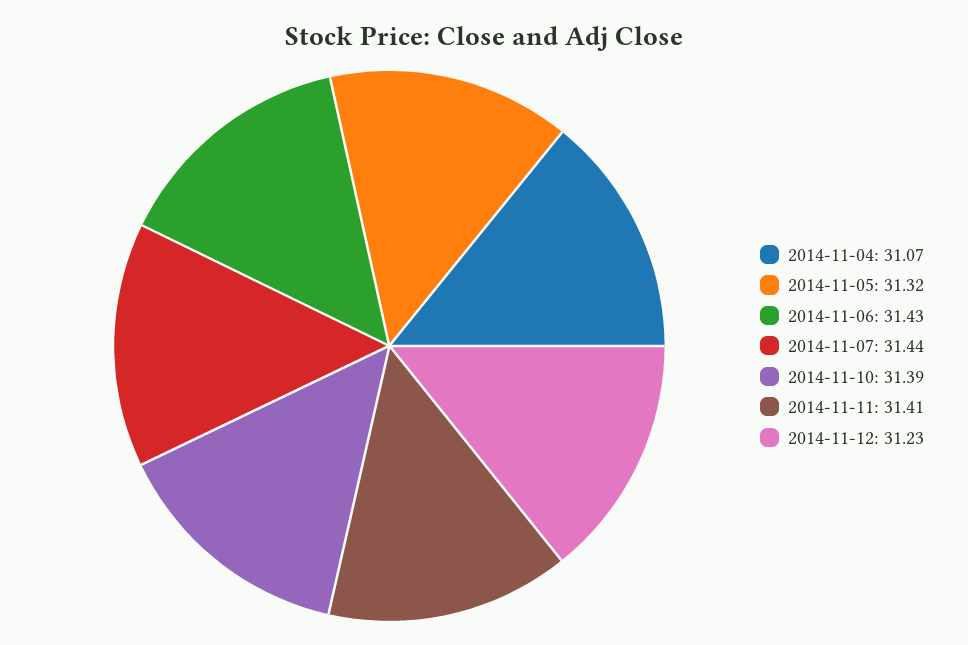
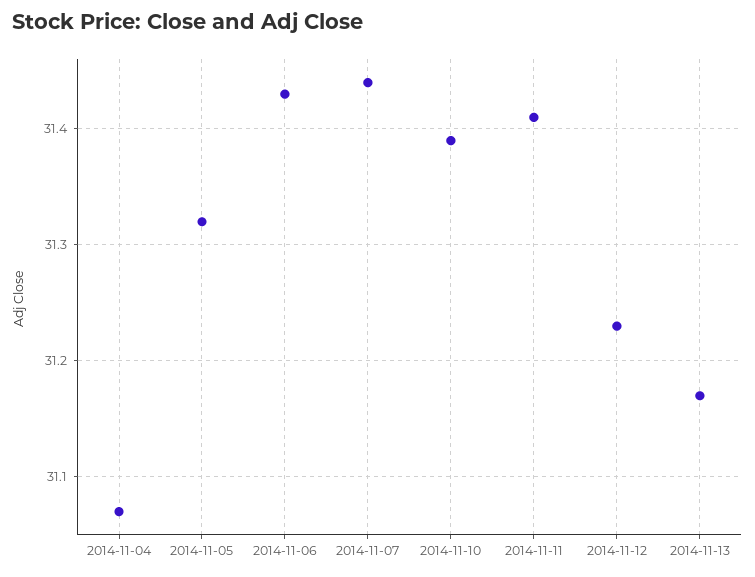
2014-11-13: none -> 31.17

